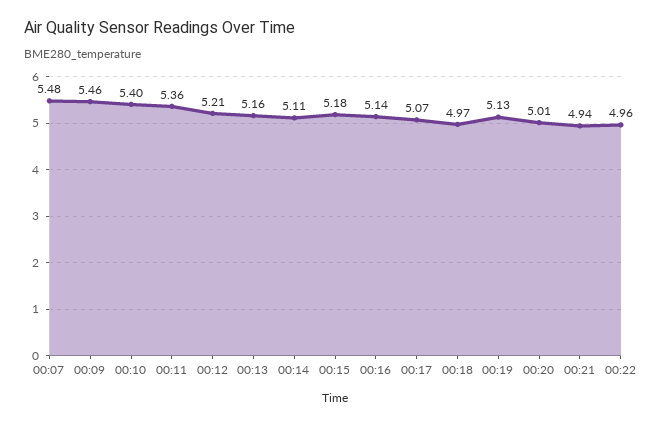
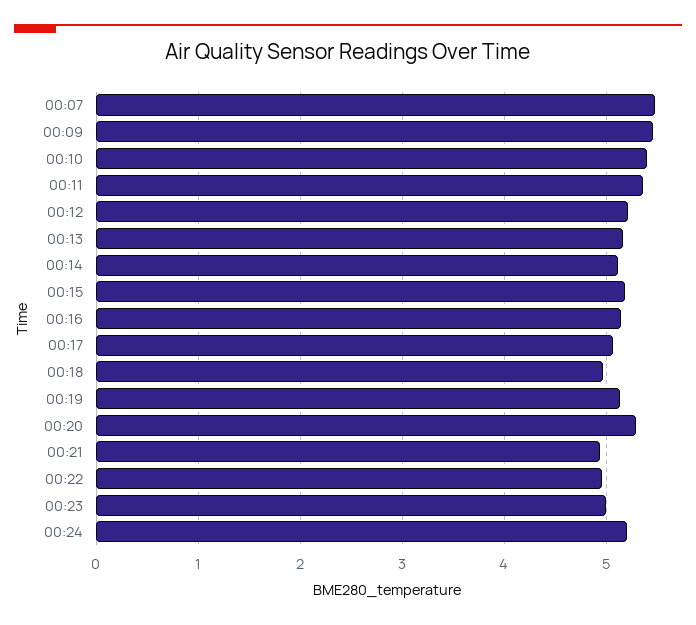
00:20: 5.01 -> 5.3
00:23: none -> 5
00:24: none -> 5.2

